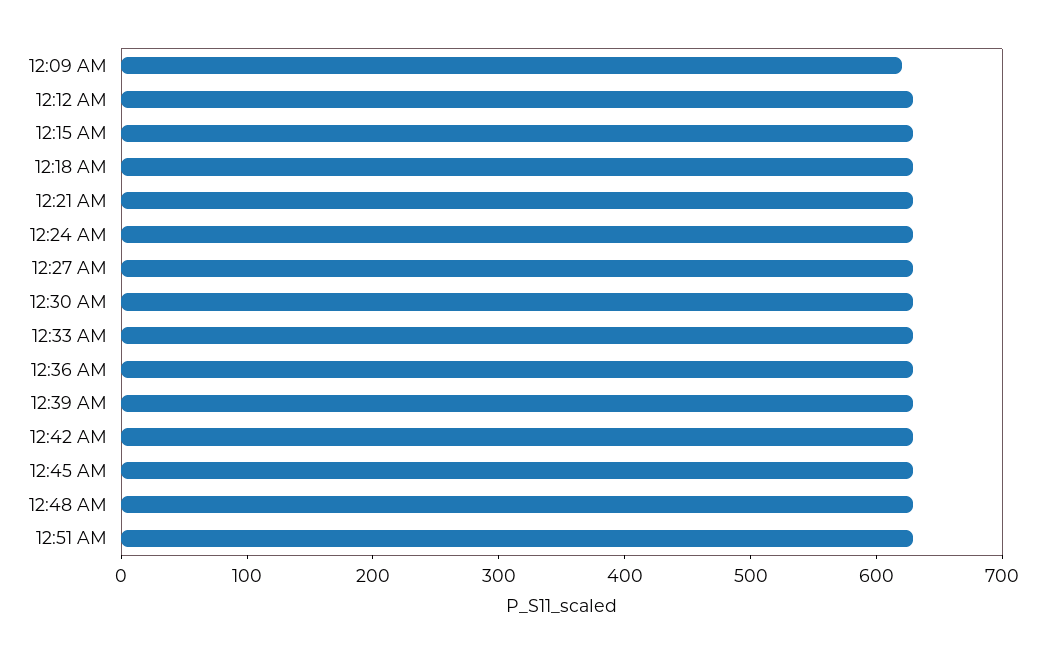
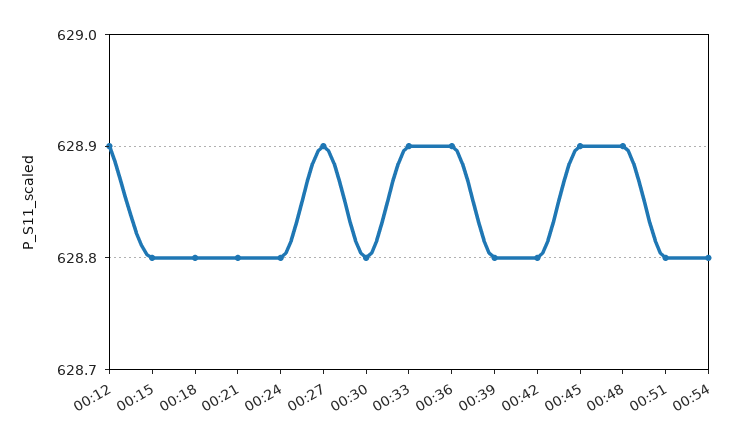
12:09 AM: 620 -> none
00:54: none -> 628.8

